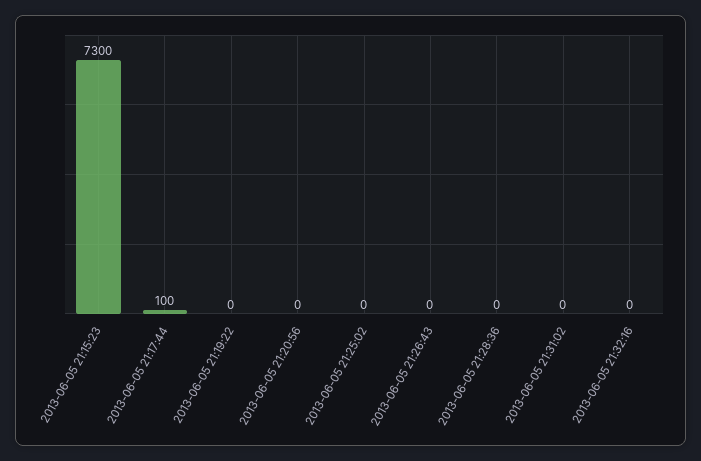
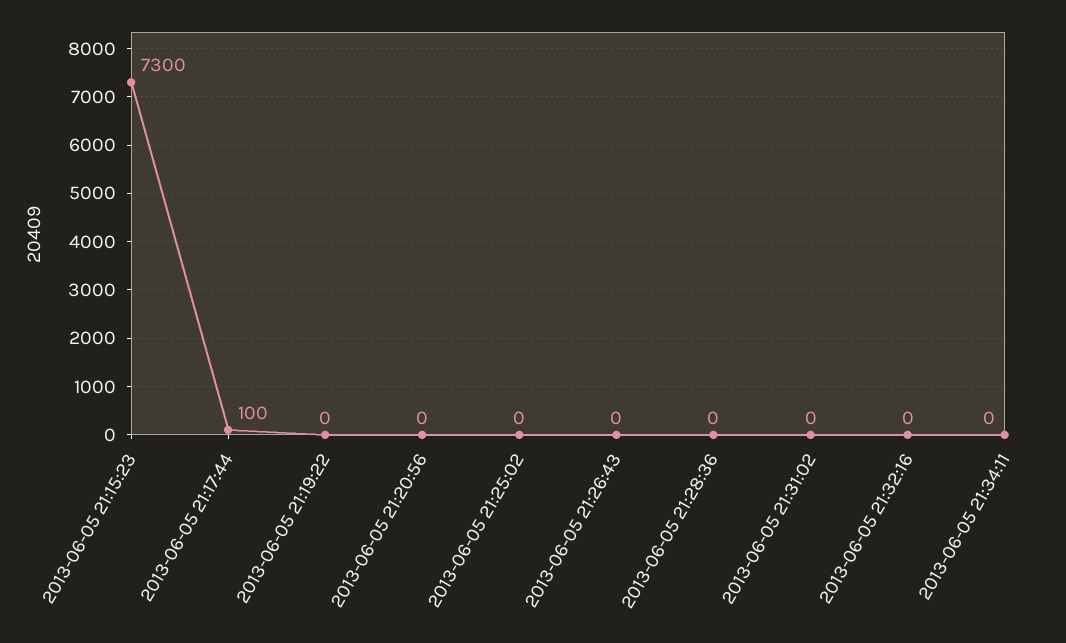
2013-06-05 21:34:11: none -> 0

